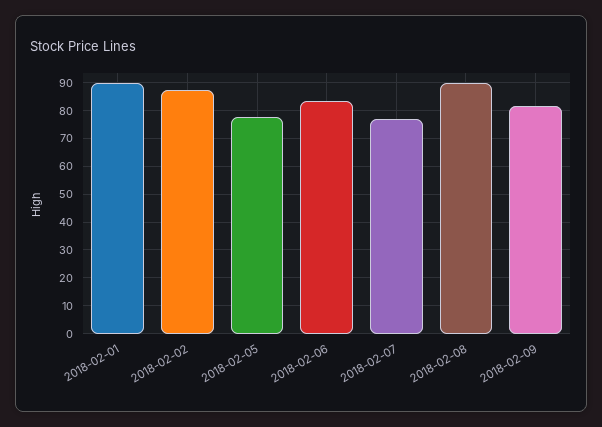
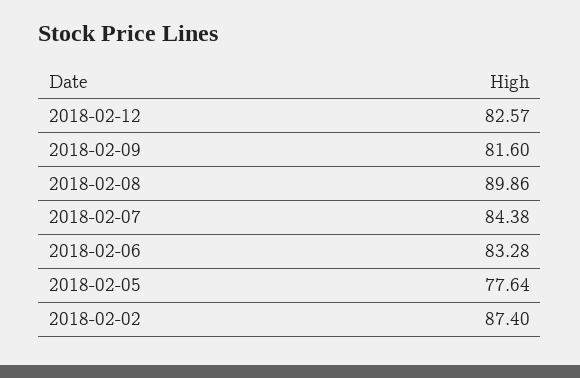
2018-02-01: 90 -> none
2018-02-07: 77.5 -> 84.38
2018-02-12: none -> 82.57

